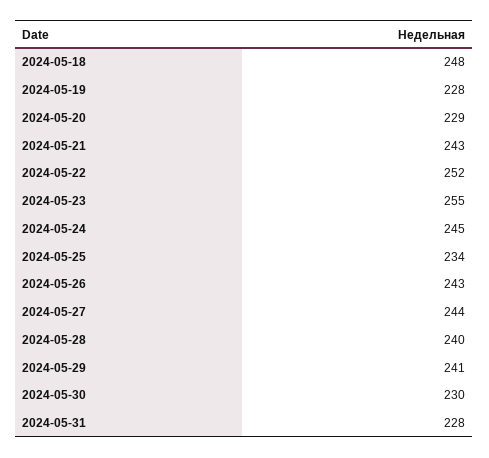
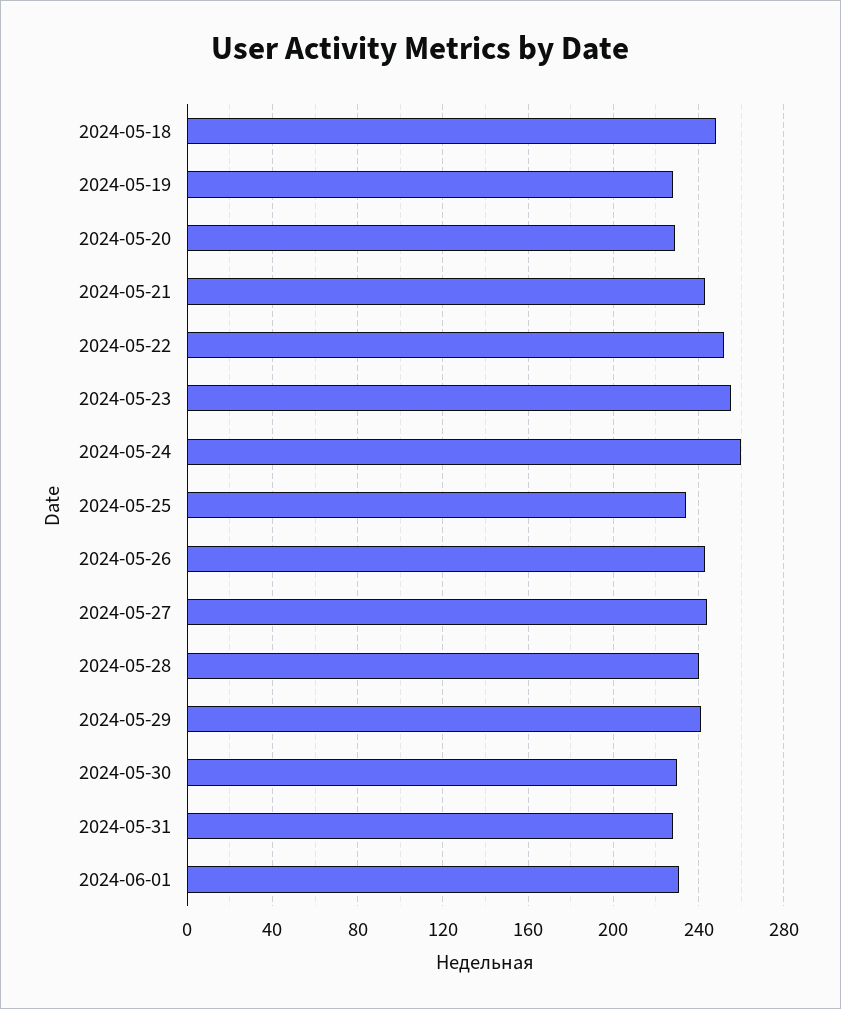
2024-05-24: 245 -> 260
2024-06-01: none -> 230

